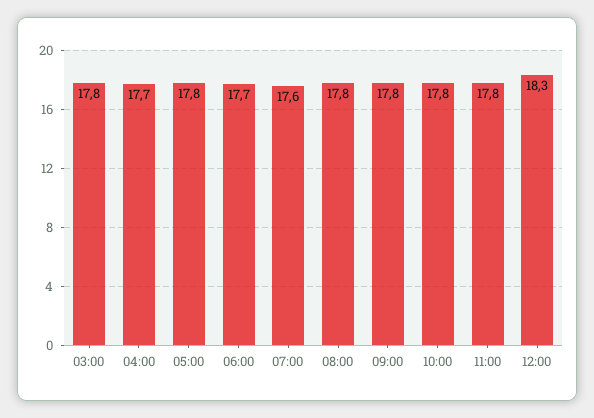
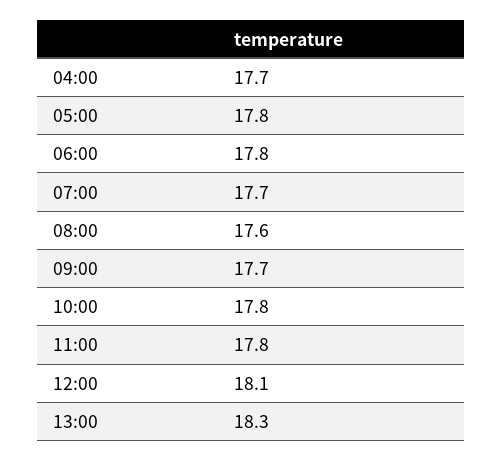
03:00: 17.8 -> none
06:00: 17.7 -> 17.8
07:00: 17.6 -> 17.7
08:00: 17.8 -> 17.6
09:00: 17.8 -> 17.7
12:00: 18.3 -> 18.1
13:00: none -> 18.3

